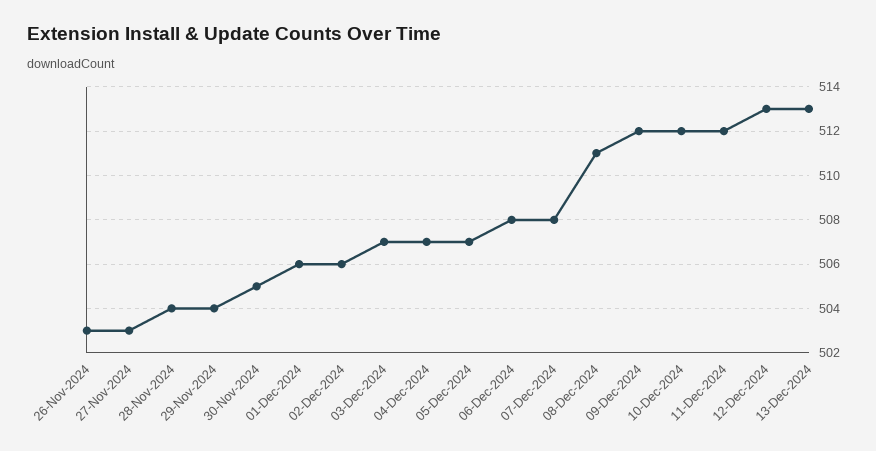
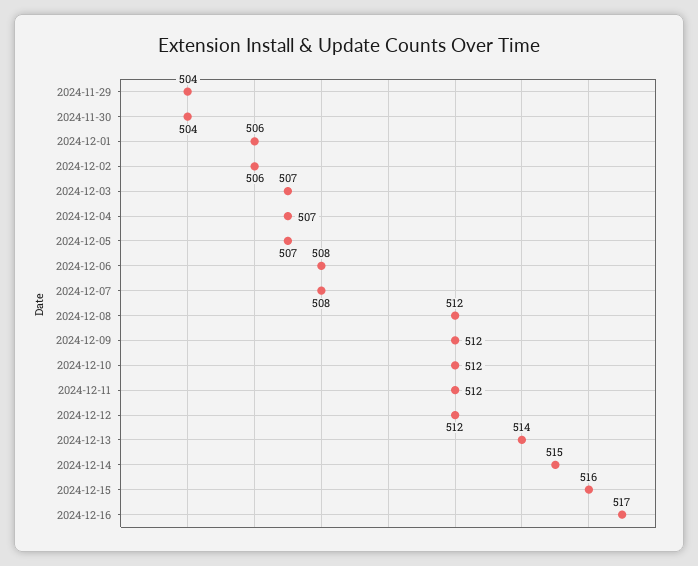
26-Nov-2024: 503 -> none
27-Nov-2024: 503 -> none
28-Nov-2024: 504 -> none
30-Nov-2024: 505 -> 504
08-Dec-2024: 511 -> 512
12-Dec-2024: 513 -> 512
13-Dec-2024: 513 -> 514
2024-12-14: none -> 515
2024-12-15: none -> 516
2024-12-16: none -> 517

